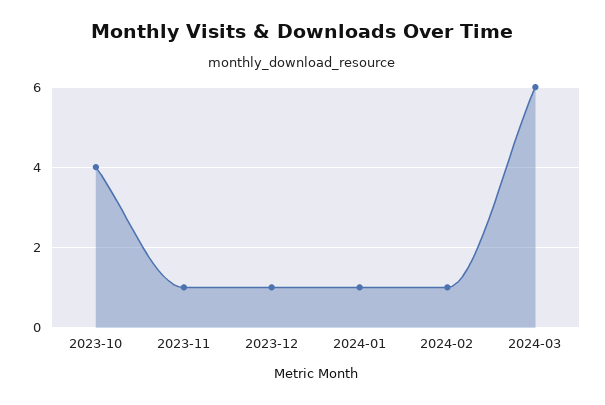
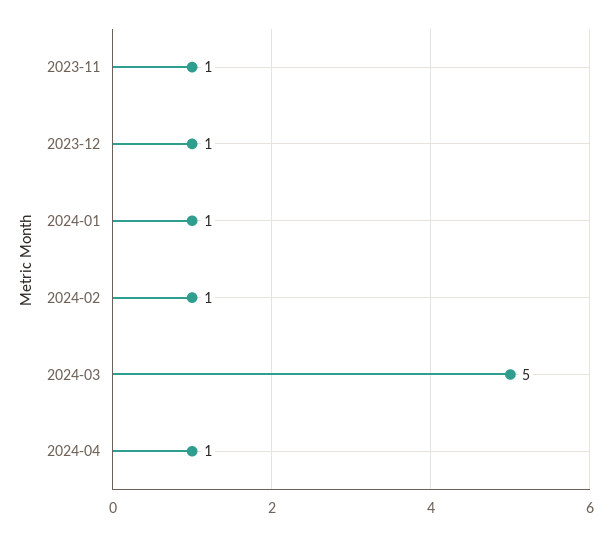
2023-10: 4 -> none
2024-03: 6 -> 5
2024-04: none -> 1

